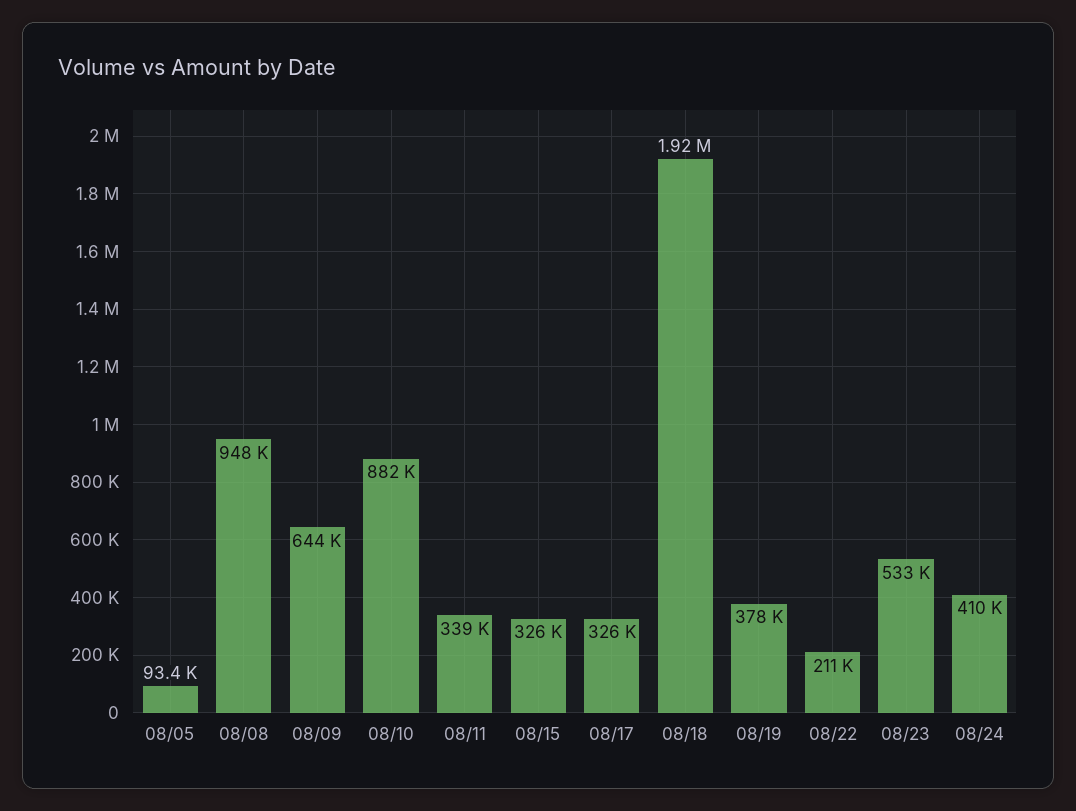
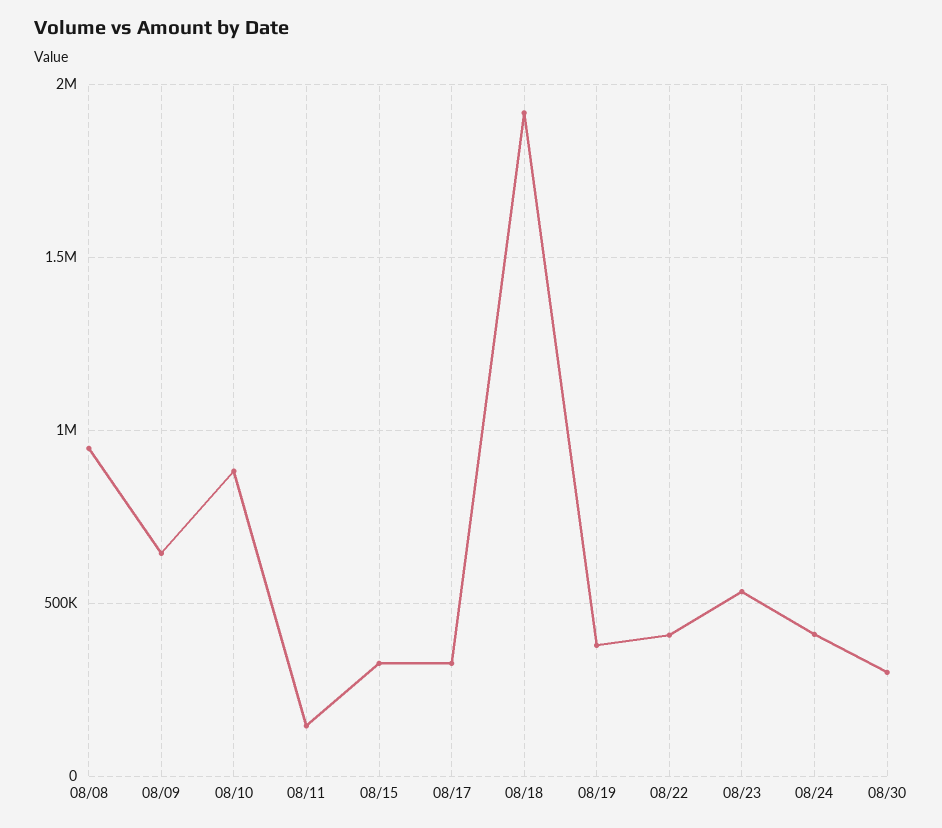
08/05: 93400 -> none
08/11: 339000 -> 150000
08/22: 211000 -> 400000
08/30: none -> 300000

